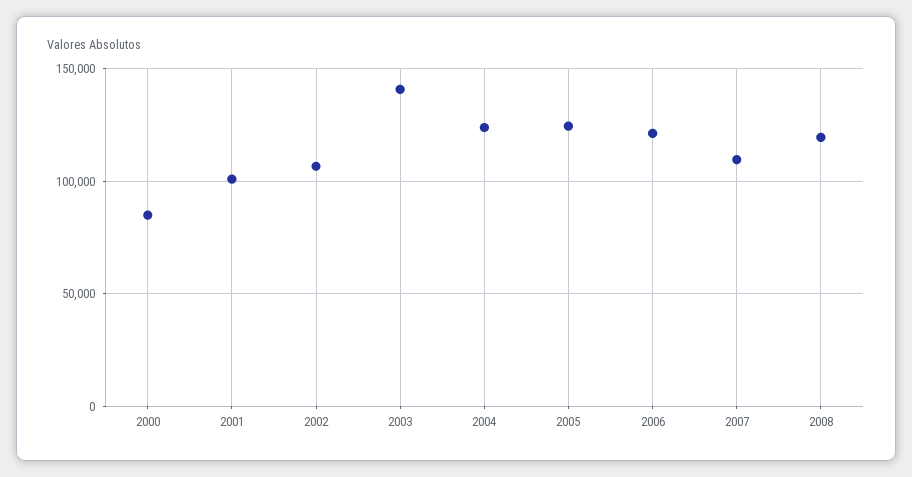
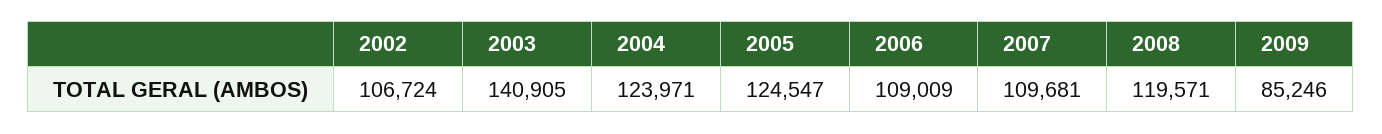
2000: 85000 -> none
2001: 100000 -> none
2006: 120000 -> 109009
2009: none -> 85246

